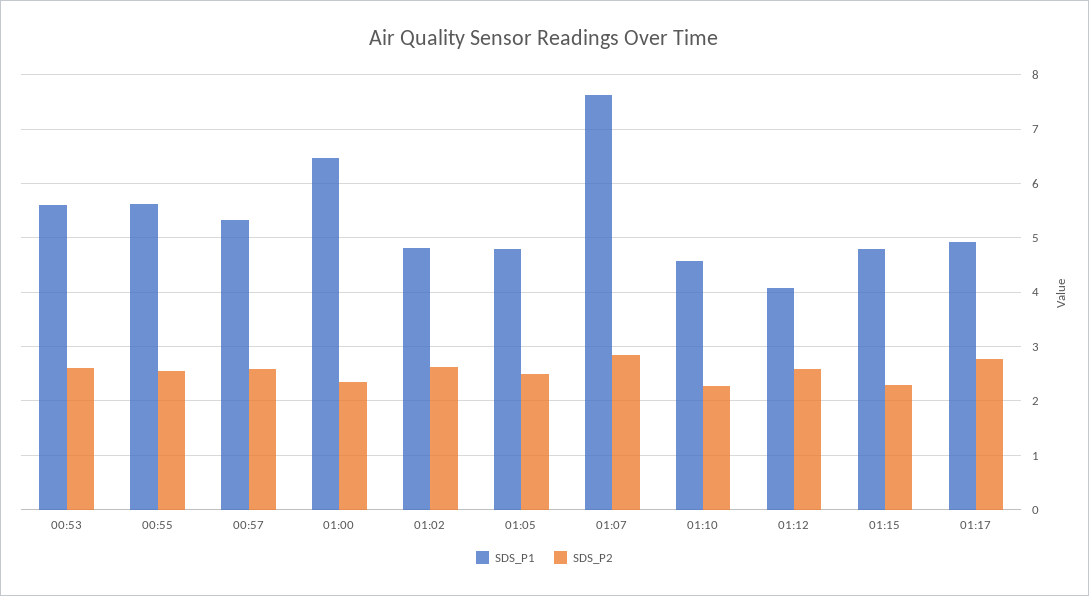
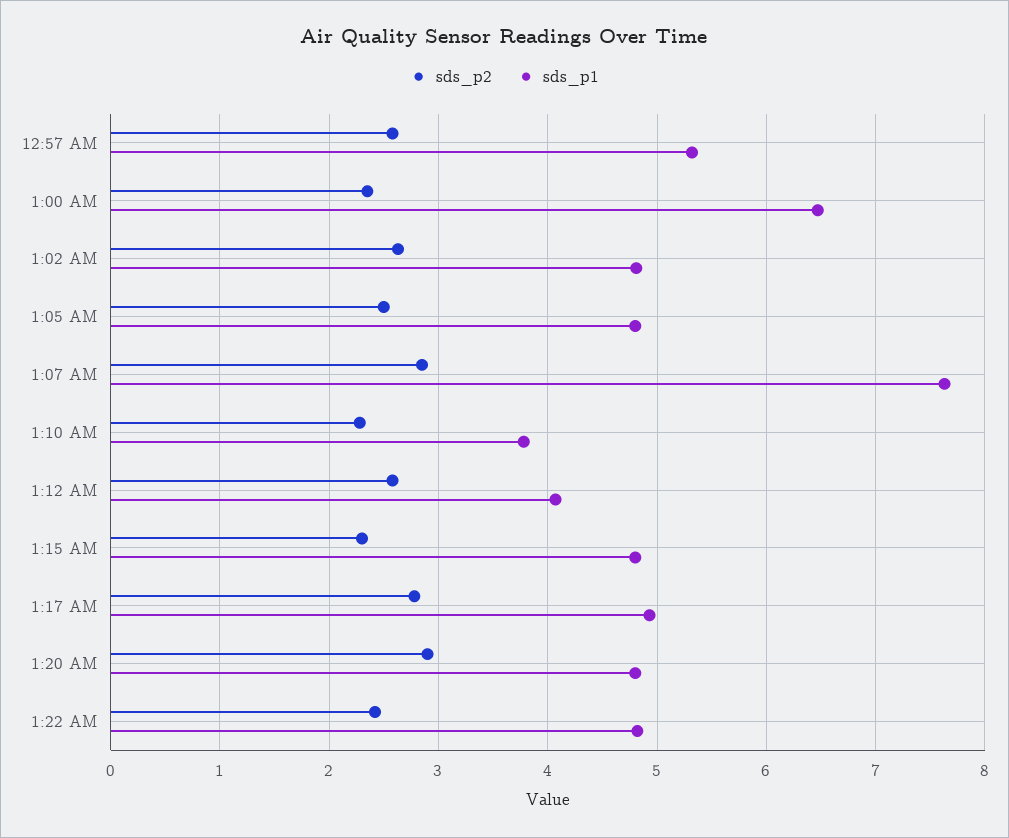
SDS_P1, 00:53: 5.6 -> none
SDS_P2, 00:53: 2.6 -> none
SDS_P1, 00:55: 5.6 -> none
SDS_P2, 00:55: 2.6 -> none
SDS_P1, 01:10: 4.6 -> 3.8
SDS_P2, 1:20 AM: none -> 2.9
SDS_P1, 1:20 AM: none -> 4.8
SDS_P2, 1:22 AM: none -> 2.4
SDS_P1, 1:22 AM: none -> 4.8

